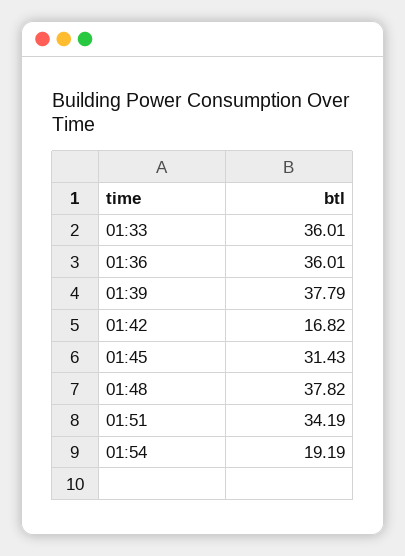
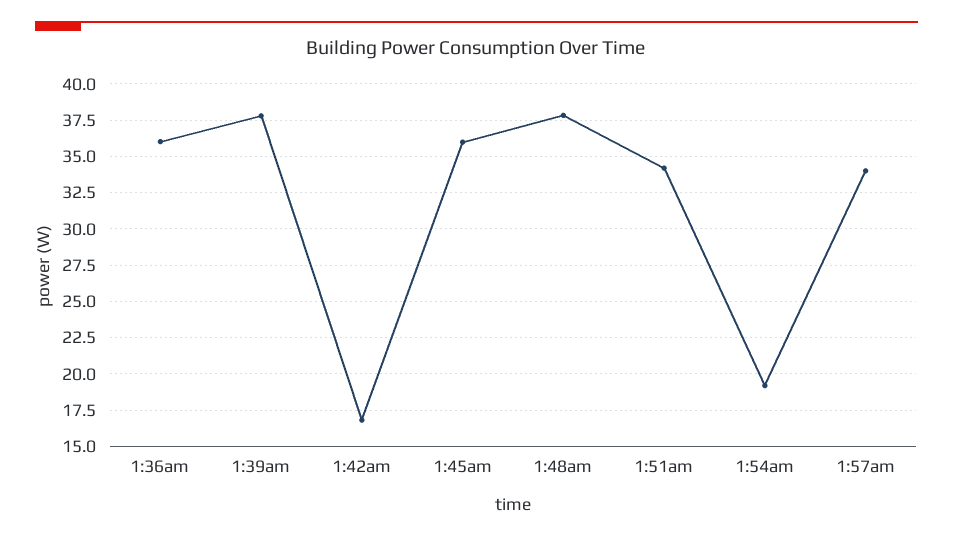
01:33: 36.01 -> none
01:45: 31.43 -> 36
1:57am: none -> 34

